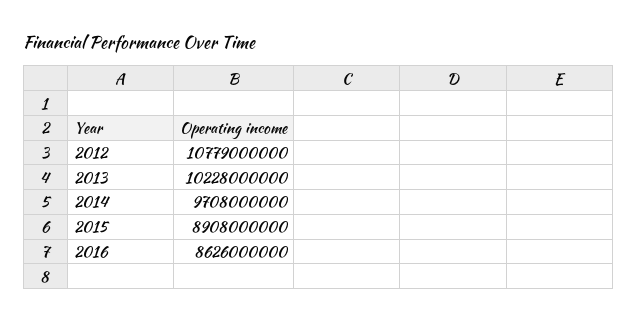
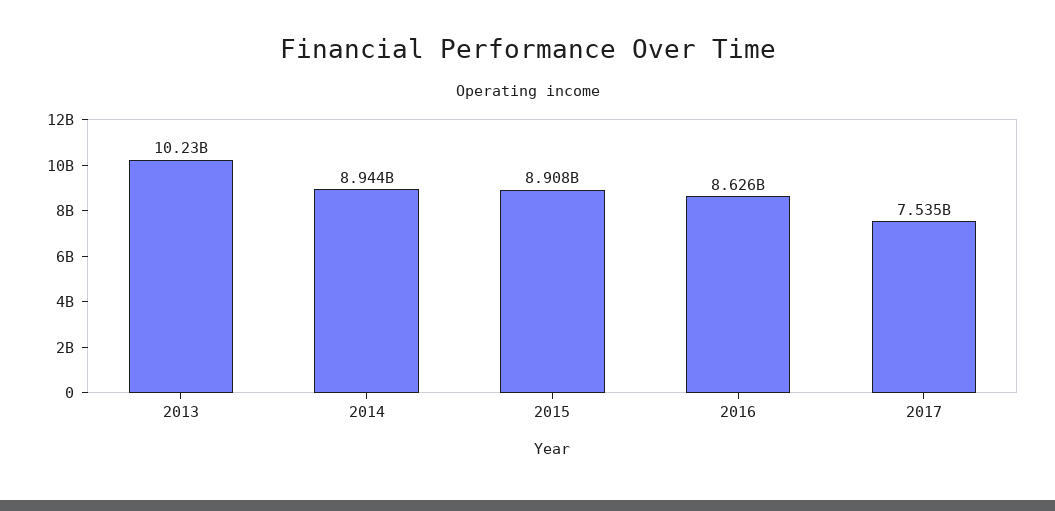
2012: 10779000000 -> none
2014: 9708000000 -> 8944000000
2017: none -> 7535000000

